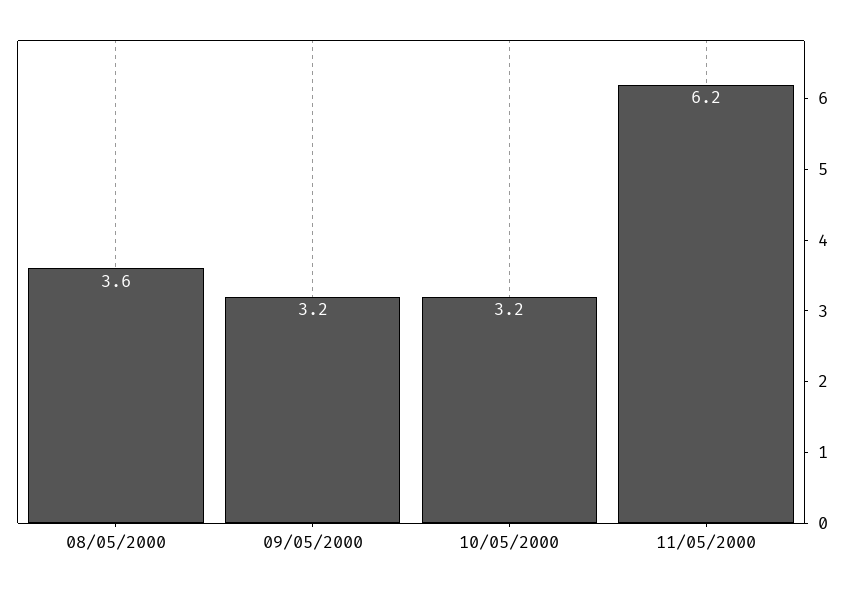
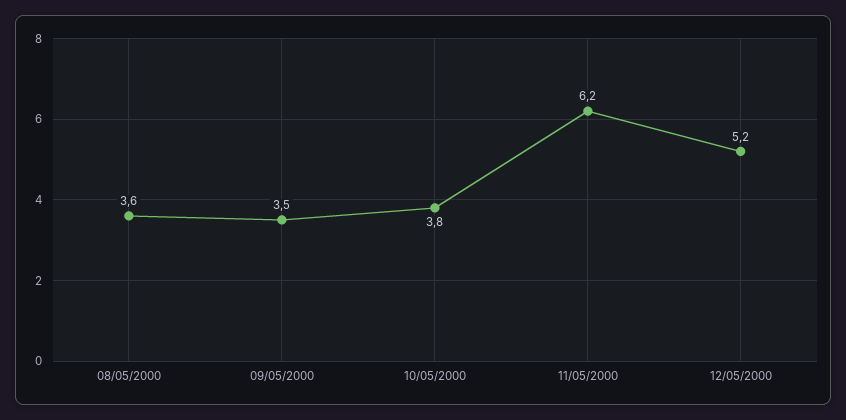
09/05/2000: 3.2 -> 3.5
10/05/2000: 3.2 -> 3.8
12/05/2000: none -> 5.2

